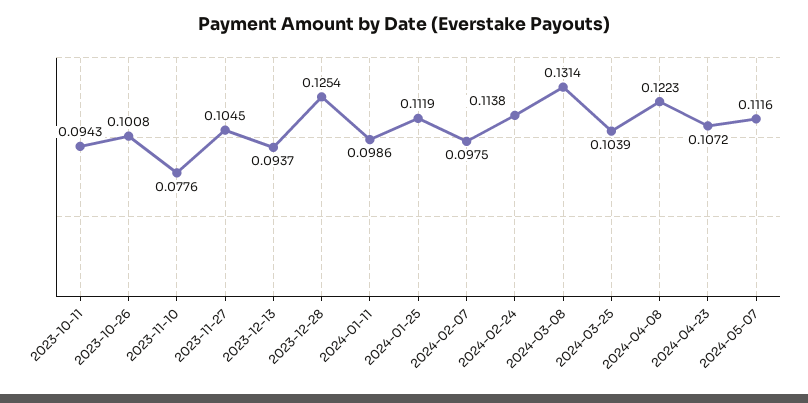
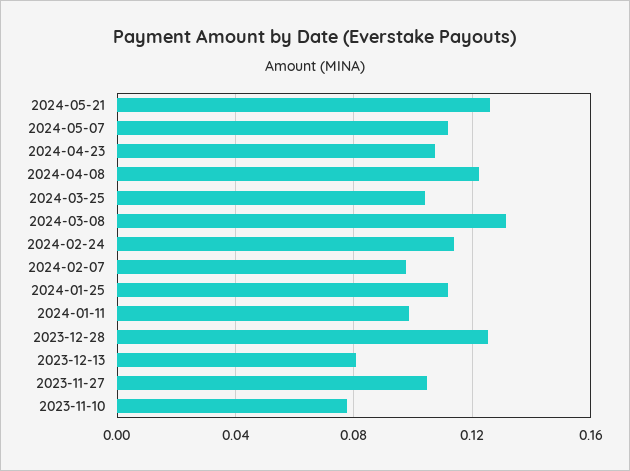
2023-10-11: 0.0943 -> none
2023-10-26: 0.1008 -> none
2023-12-13: 0.0937 -> 0.08
2024-05-21: none -> 0.125

